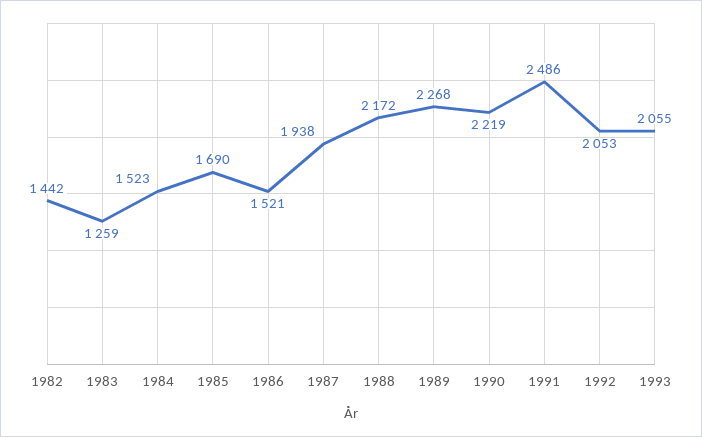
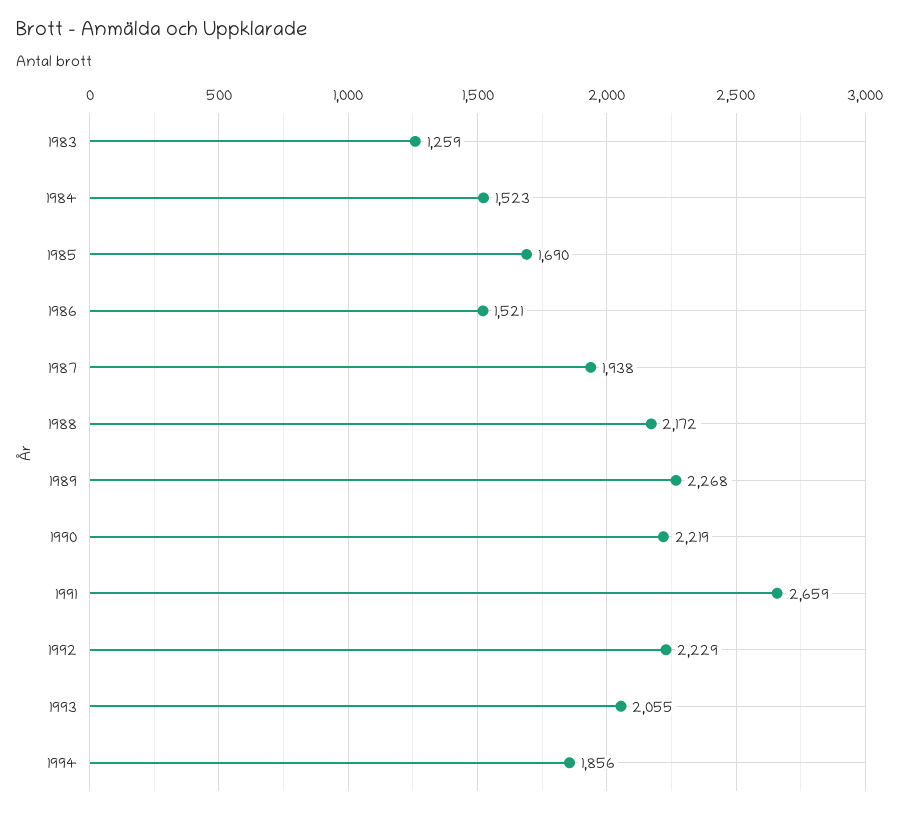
1982: 1442 -> none
1991: 2486 -> 2659
1992: 2053 -> 2229
1994: none -> 1856

